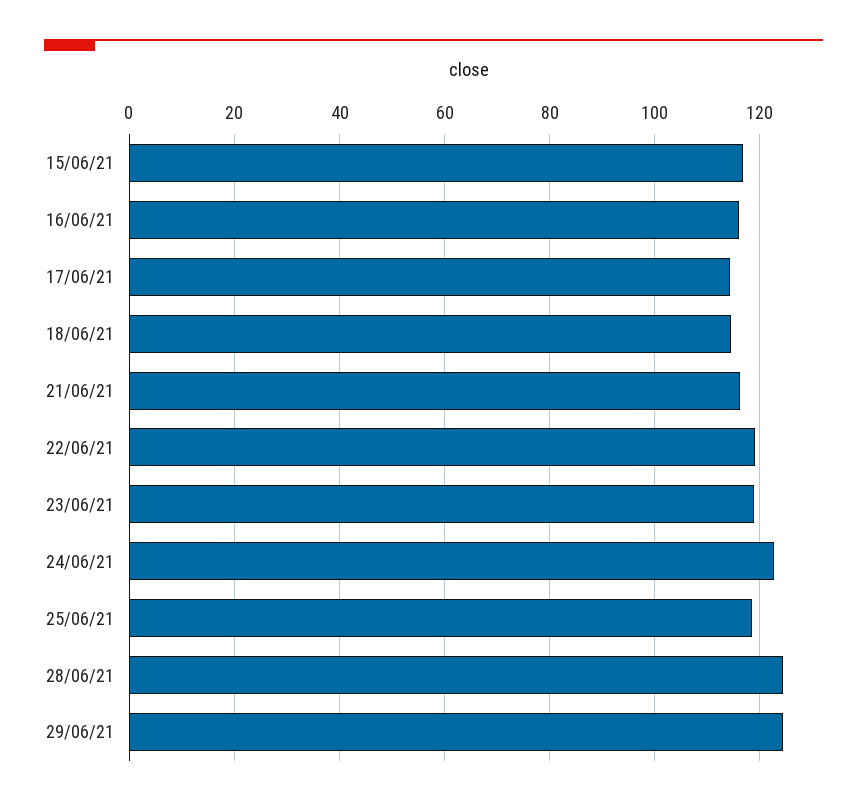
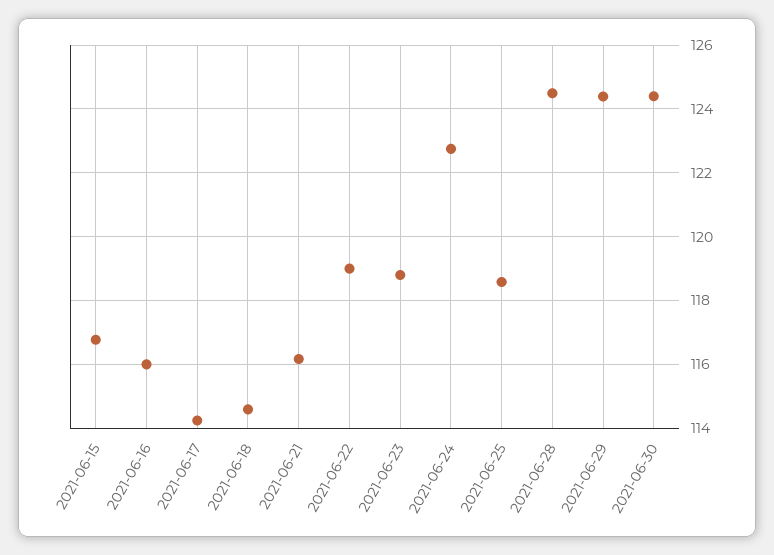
2021-06-30: none -> 124.4

